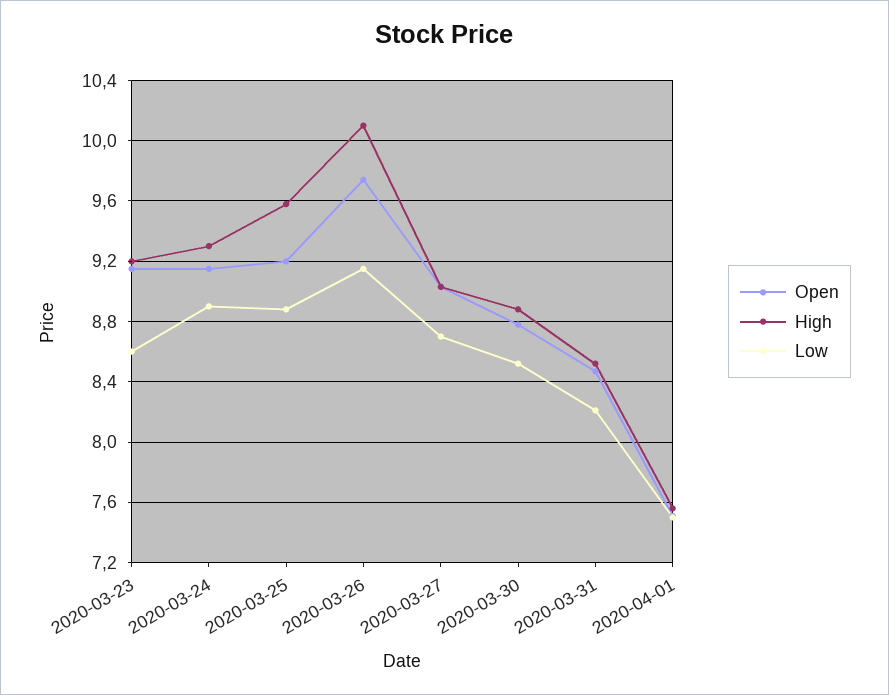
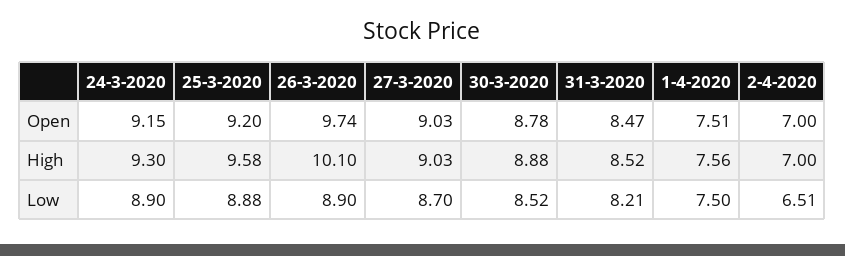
Open, 2020-03-23: 9.15 -> none
High, 2020-03-23: 9.2 -> none
Low, 2020-03-23: 8.6 -> none
Low, 2020-03-26: 9.15 -> 8.9
Open, 2-4-2020: none -> 7
High, 2-4-2020: none -> 7
Low, 2-4-2020: none -> 6.51

